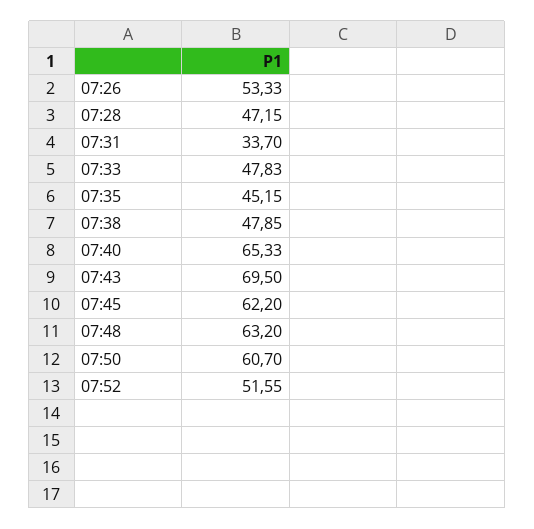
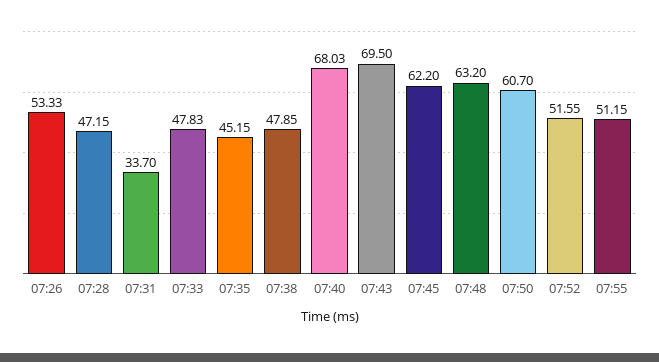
07:40: 65.33 -> 68.03
07:55: none -> 51.15

